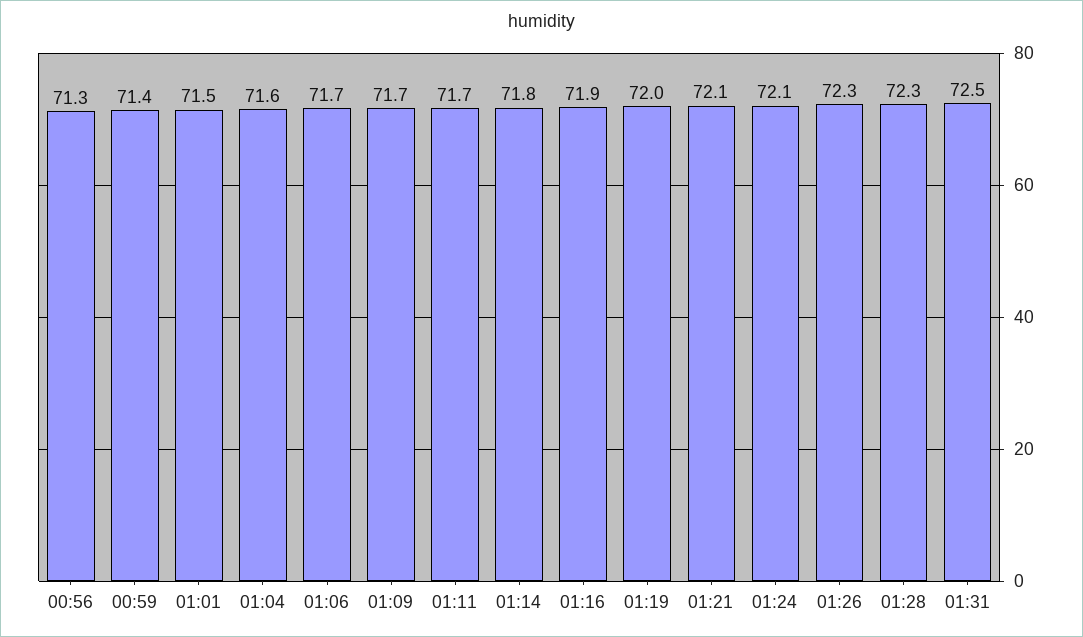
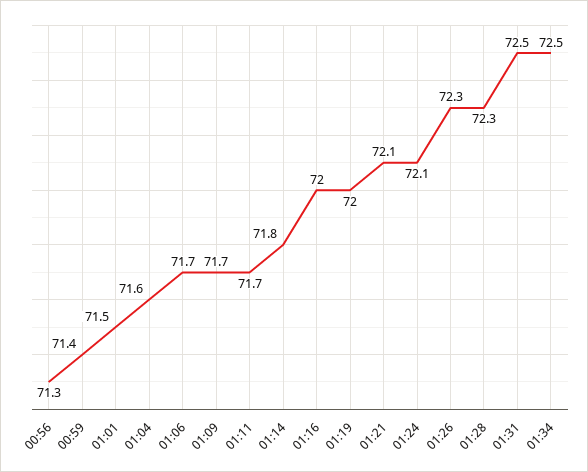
01:16: 71.9 -> 72
01:34: none -> 72.5

